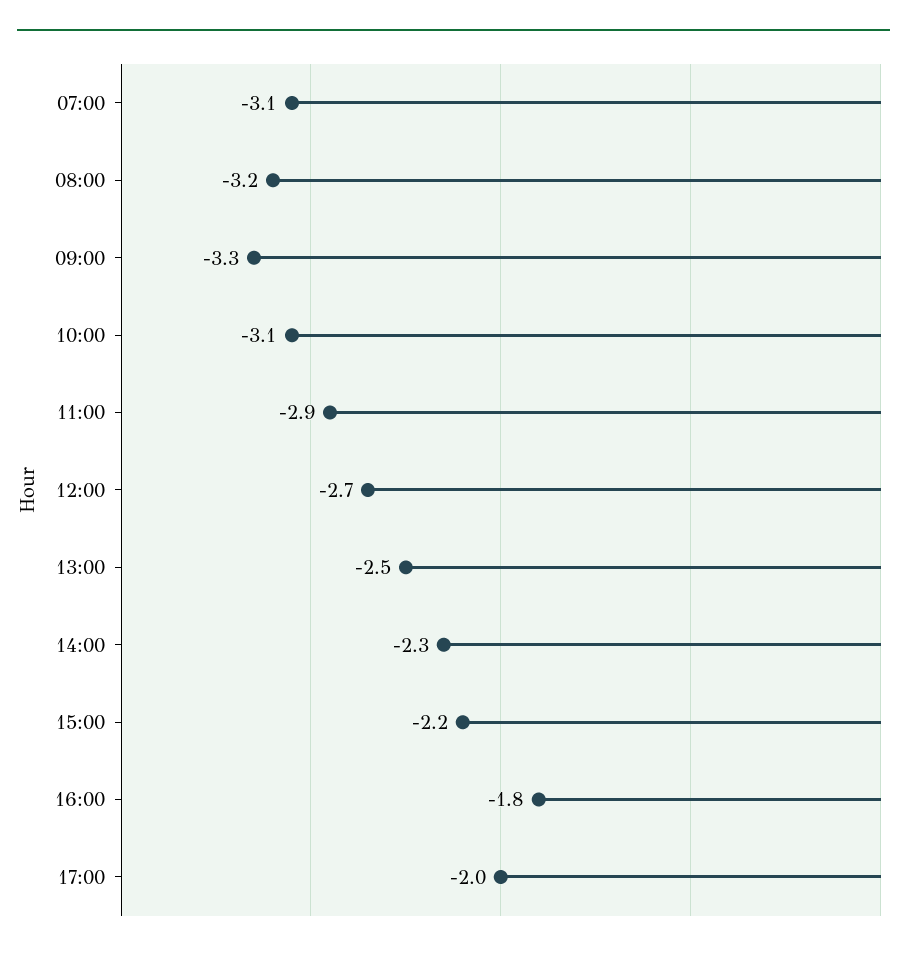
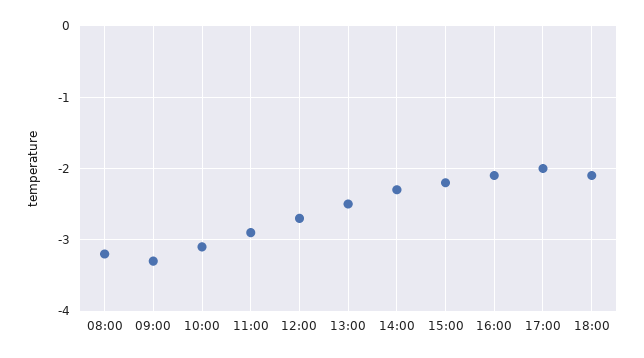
07:00: -3.1 -> none
16:00: -1.8 -> -2.1
18:00: none -> -2.1

